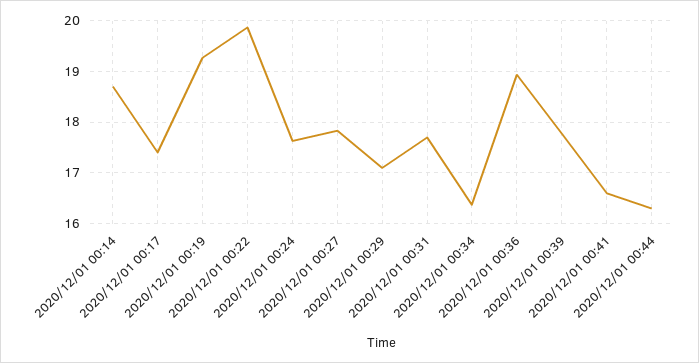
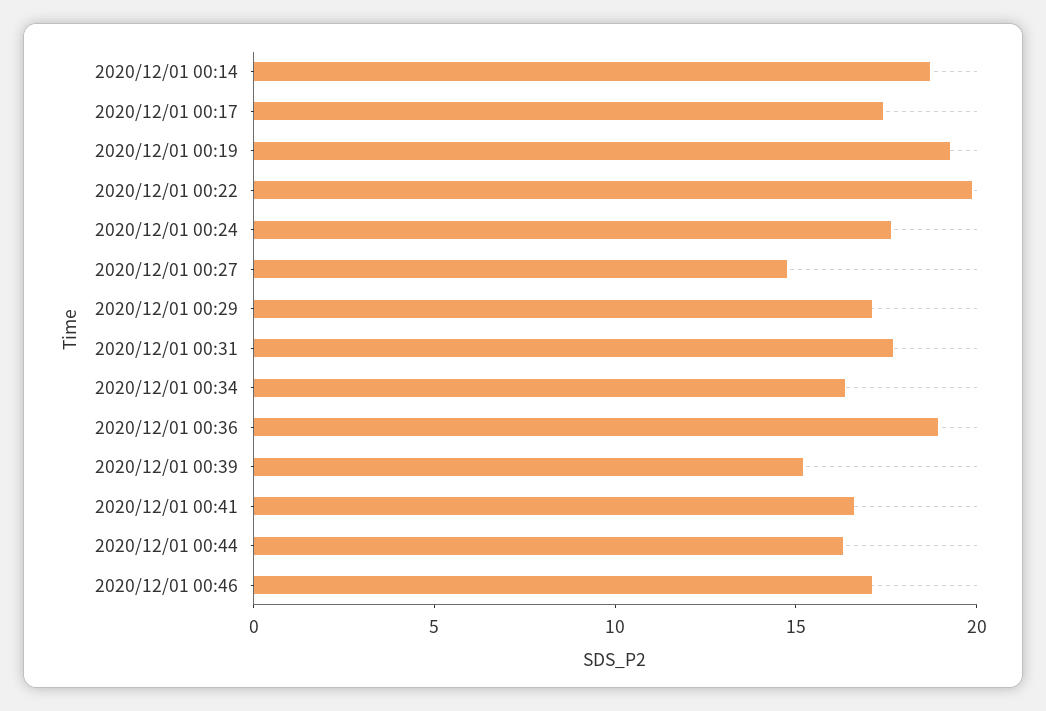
2020/12/01 00:27: 17.8 -> 15
2020/12/01 00:39: 17.8 -> 15
2020/12/01 00:46: none -> 17

